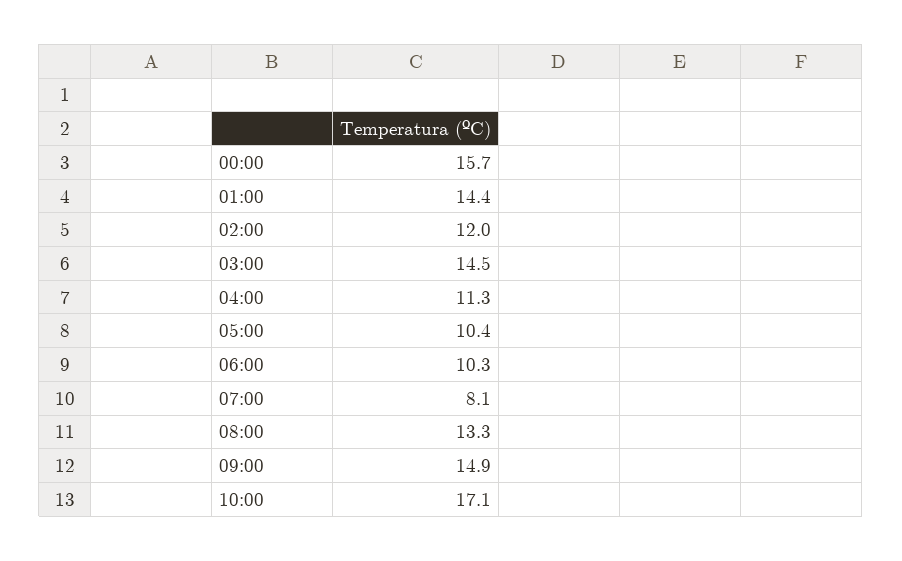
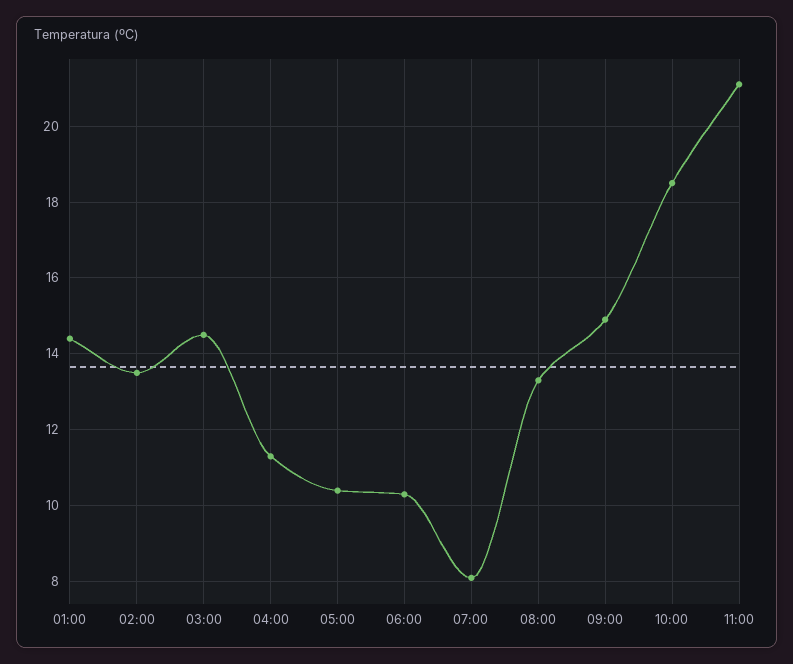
00:00: 15.7 -> none
02:00: 12 -> 13.5
10:00: 17.1 -> 18.5
11:00: none -> 21

